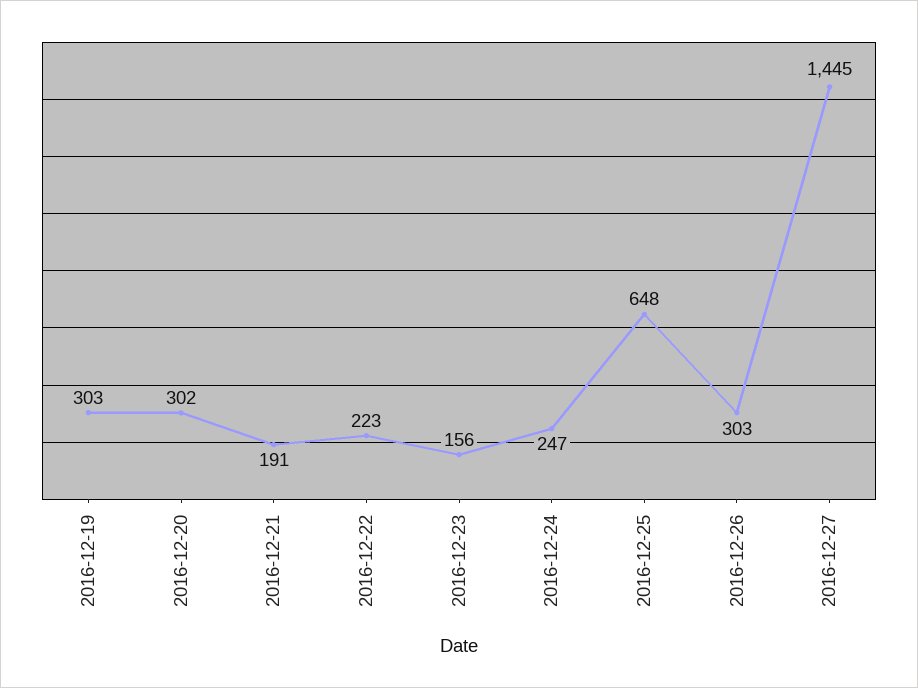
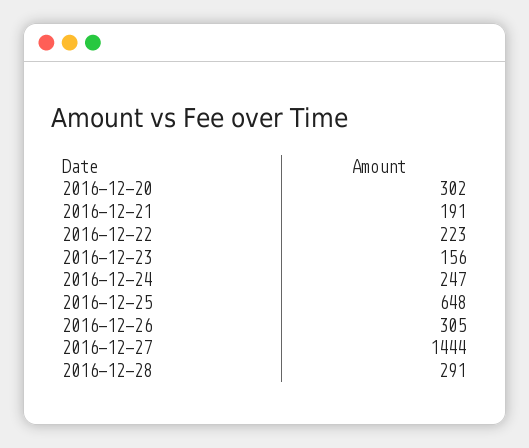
2016-12-19: 303 -> none
2016-12-26: 303 -> 305
2016-12-27: 1445 -> 1444
2016-12-28: none -> 291

